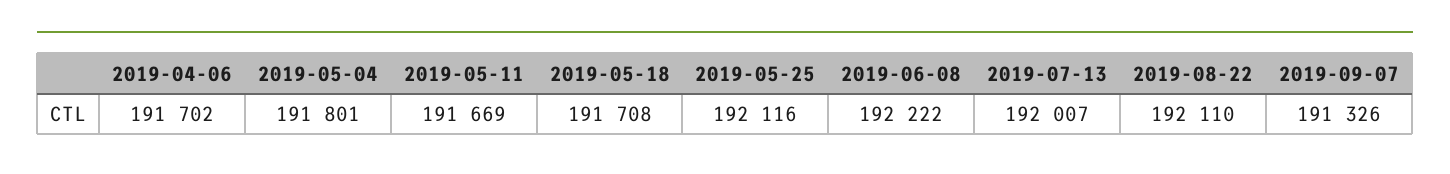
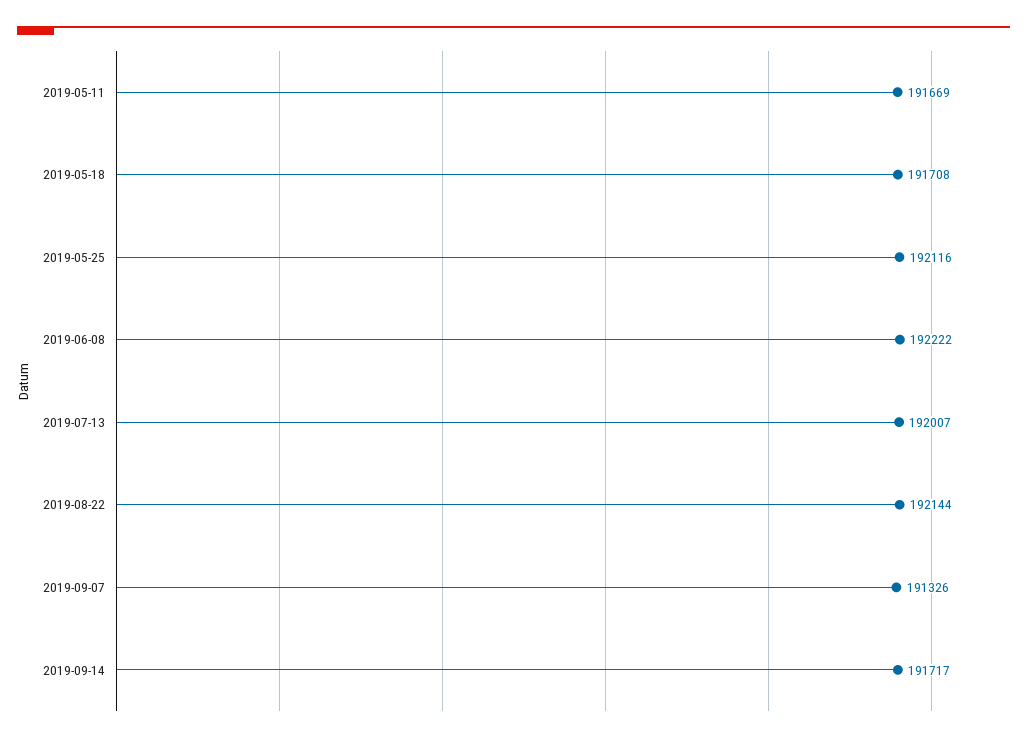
2019-04-06: 191702 -> none
2019-05-04: 191801 -> none
2019-08-22: 192110 -> 192144
2019-09-14: none -> 191717

